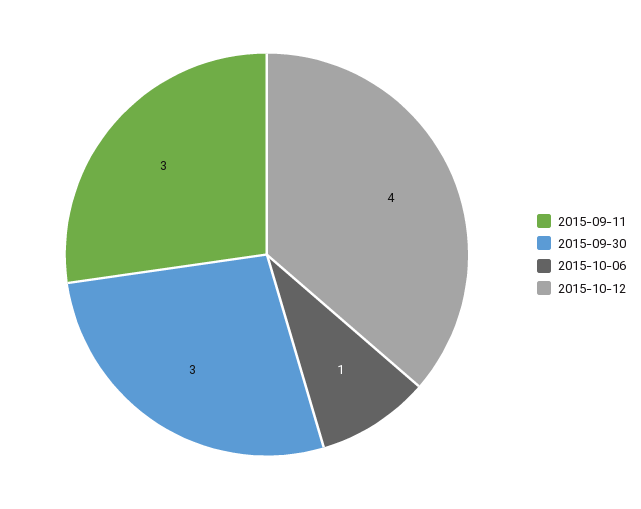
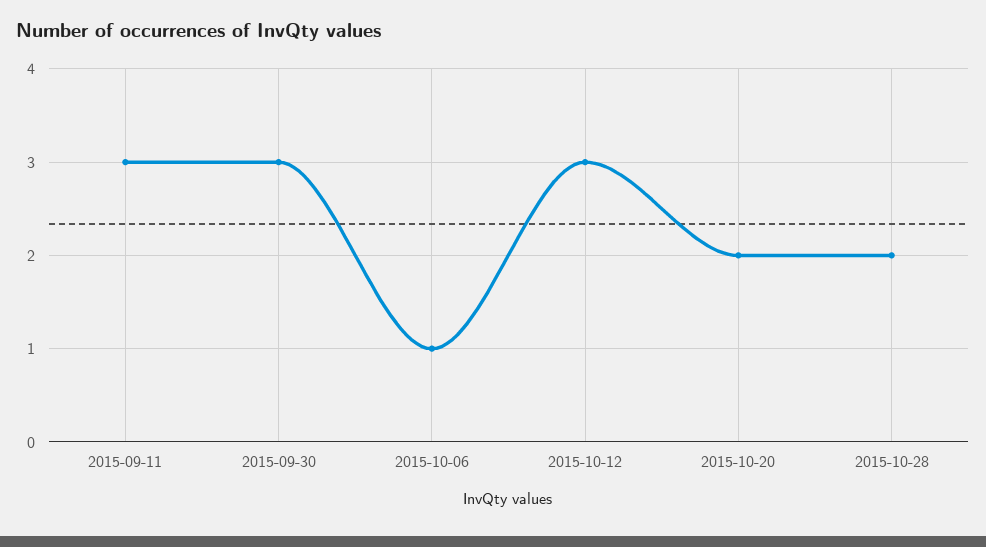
2015-10-12: 4 -> 3
2015-10-20: none -> 2
2015-10-28: none -> 2

